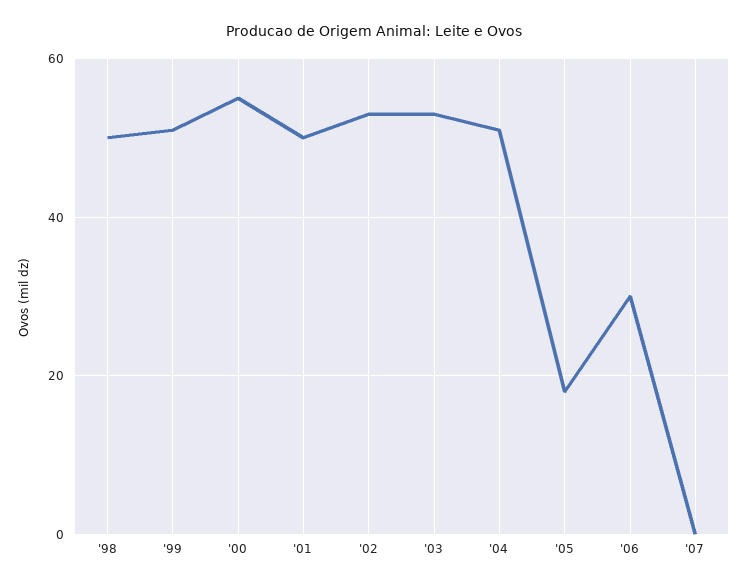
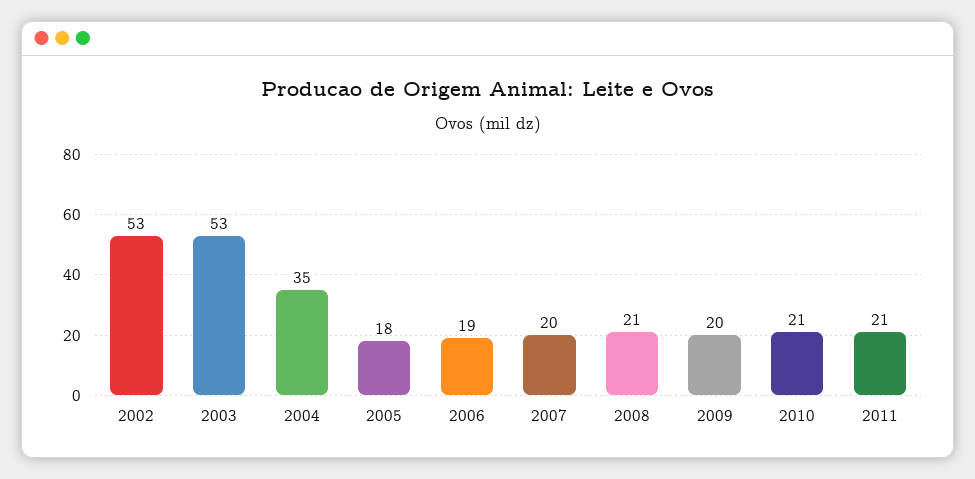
'98: 50 -> none
'99: 50 -> none
'00: 55 -> none
'01: 50 -> none
'04: 50 -> 35
'06: 30 -> 19
'07: 0 -> 20
2008: none -> 21
2009: none -> 20
2010: none -> 21
2011: none -> 21

